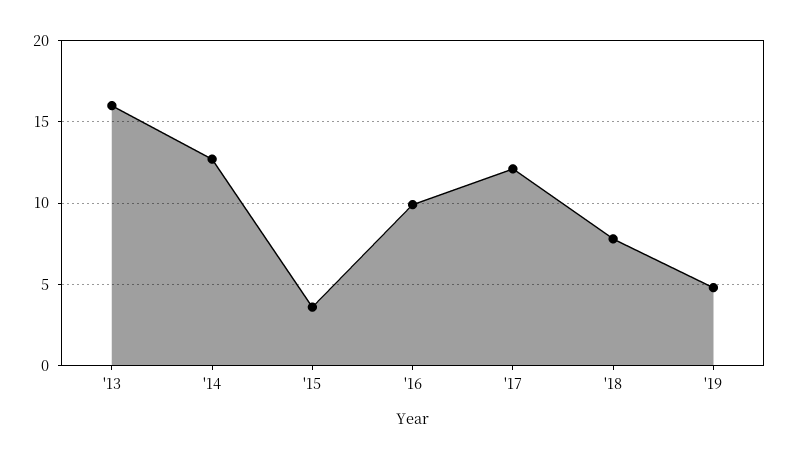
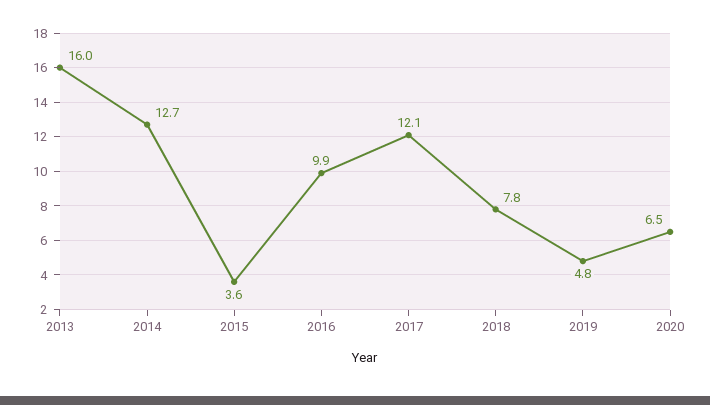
2020: none -> 6.5

